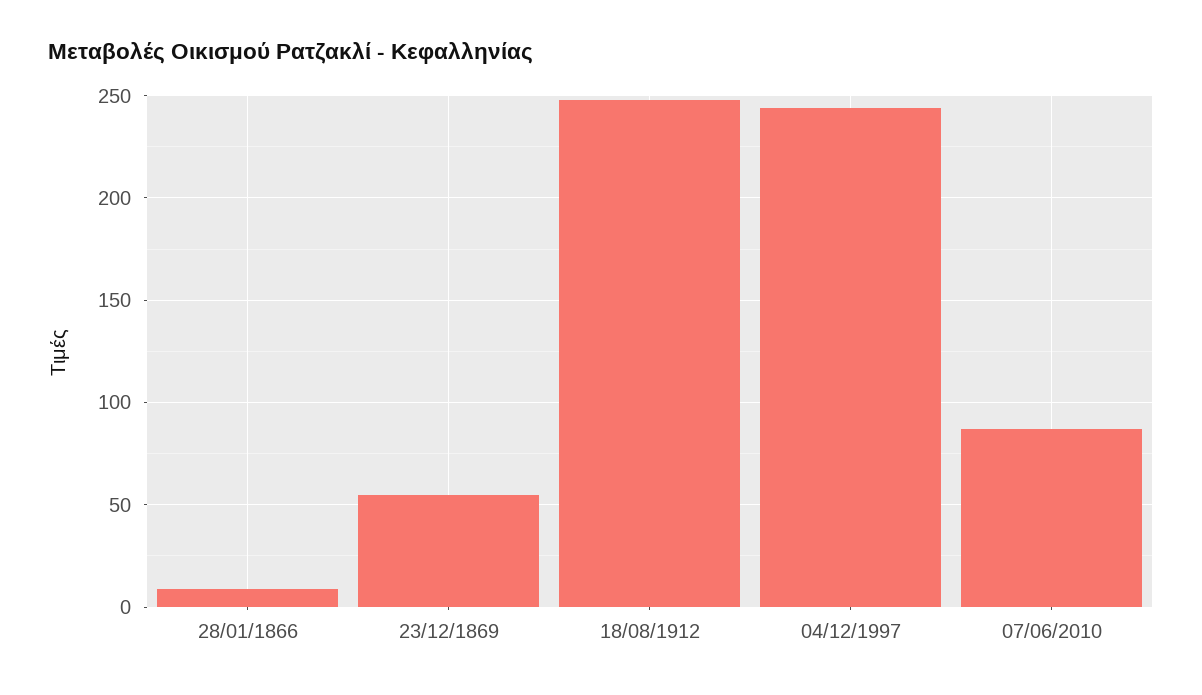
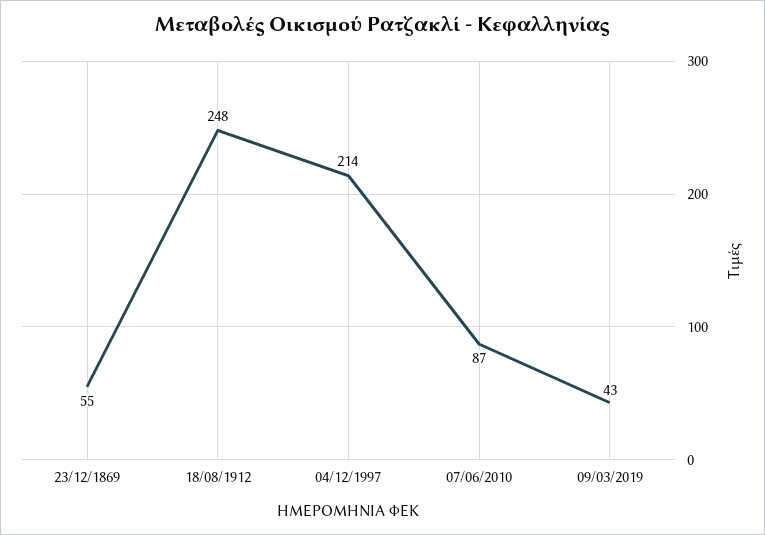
28/01/1866: 10 -> none
04/12/1997: 245 -> 214
09/03/2019: none -> 43

